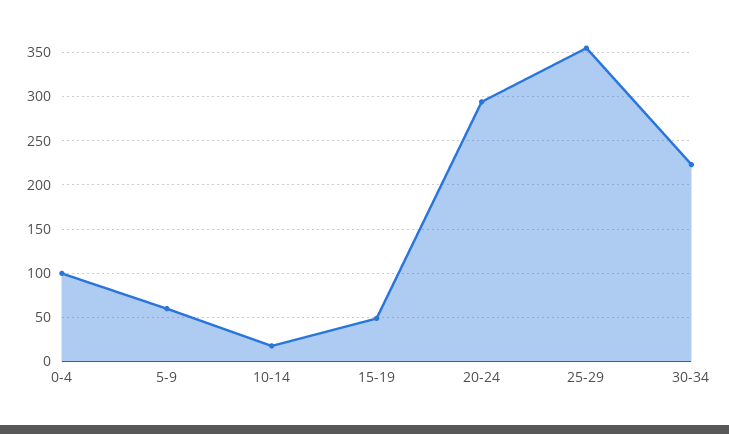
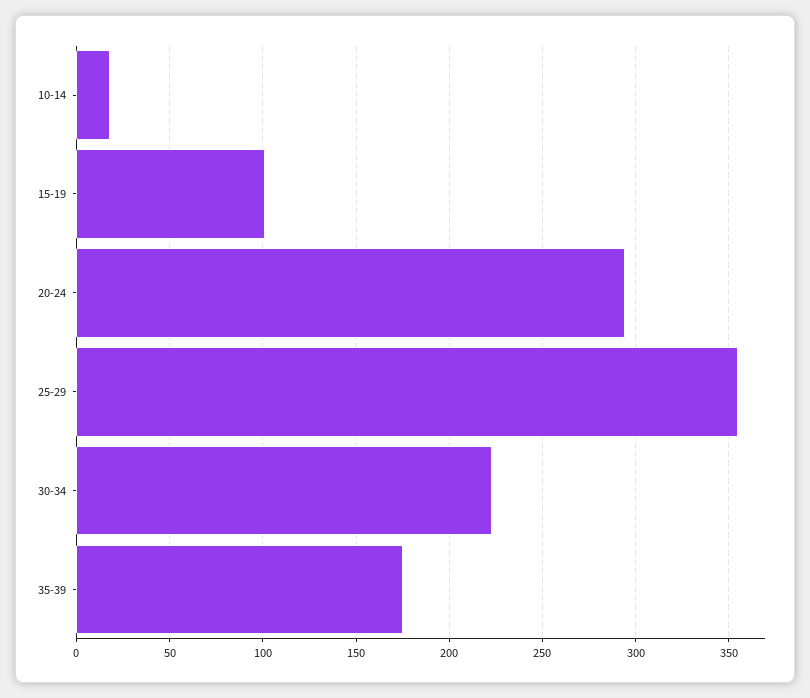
0-4: 100 -> none
5-9: 60 -> none
15-19: 50 -> 100
35-39: none -> 175

